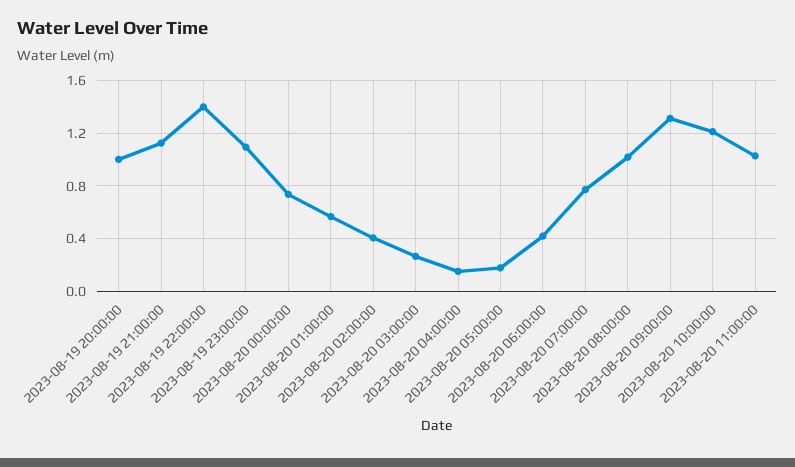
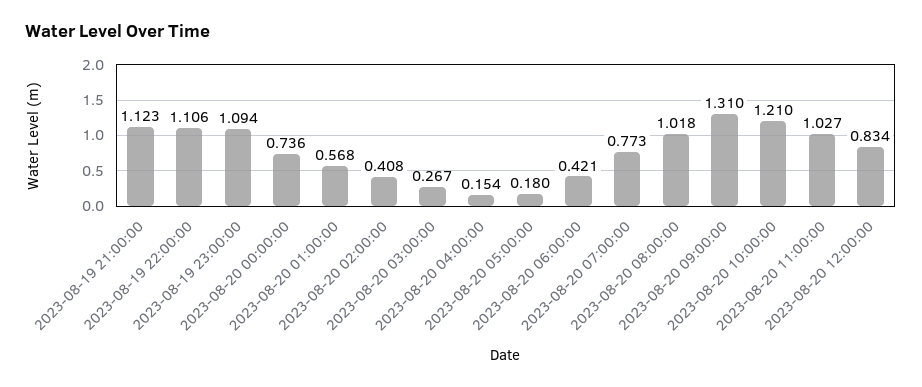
2023-08-19 20:00:00: 1 -> none
2023-08-19 22:00:00: 1.4 -> 1.106
2023-08-20 12:00:00: none -> 0.834

